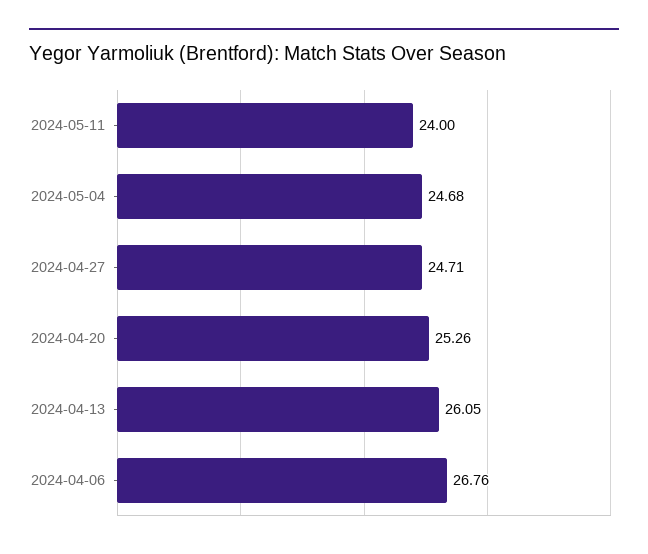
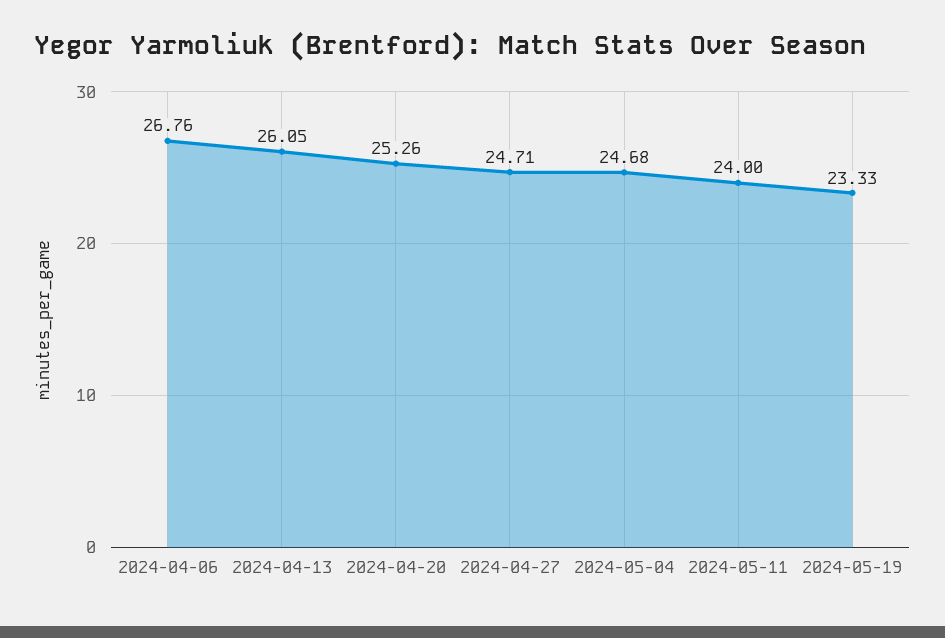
2024-05-19: none -> 23.33

